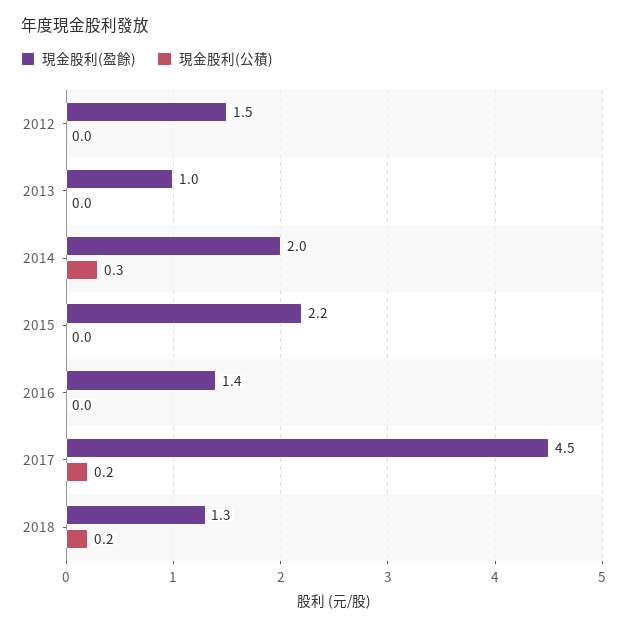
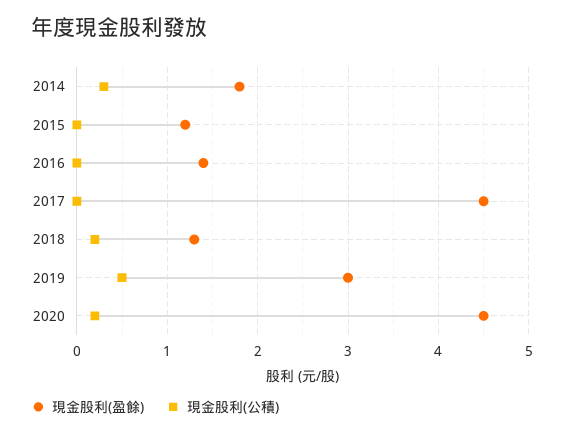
現金股利(盈餘), 2012: 1.5 -> none
現金股利(公積), 2012: 0 -> none
現金股利(盈餘), 2013: 1 -> none
現金股利(公積), 2013: 0 -> none
現金股利(盈餘), 2014: 2 -> 1.8
現金股利(盈餘), 2015: 2.2 -> 1.2
現金股利(公積), 2017: 0.2 -> 0
現金股利(盈餘), 2019: none -> 3
現金股利(公積), 2019: none -> 0.5
現金股利(盈餘), 2020: none -> 4.5
現金股利(公積), 2020: none -> 0.2

